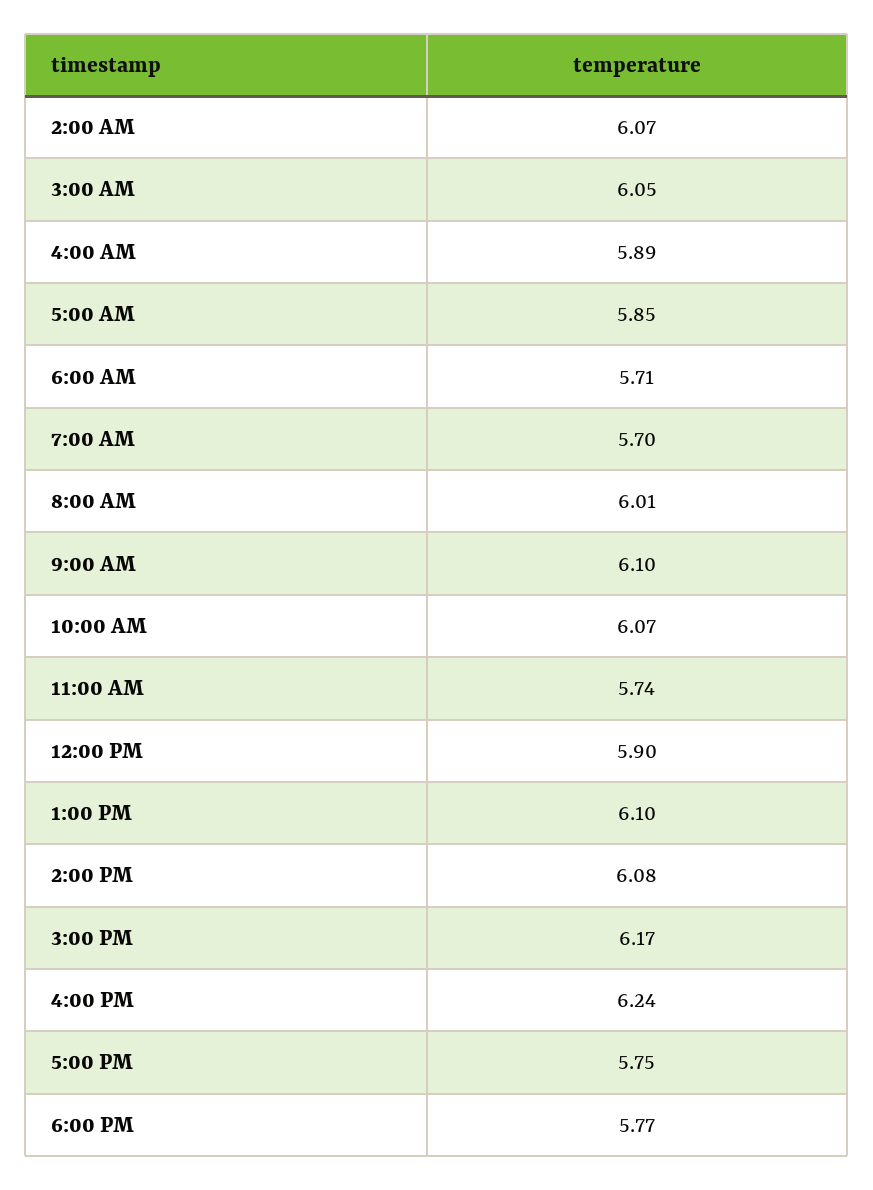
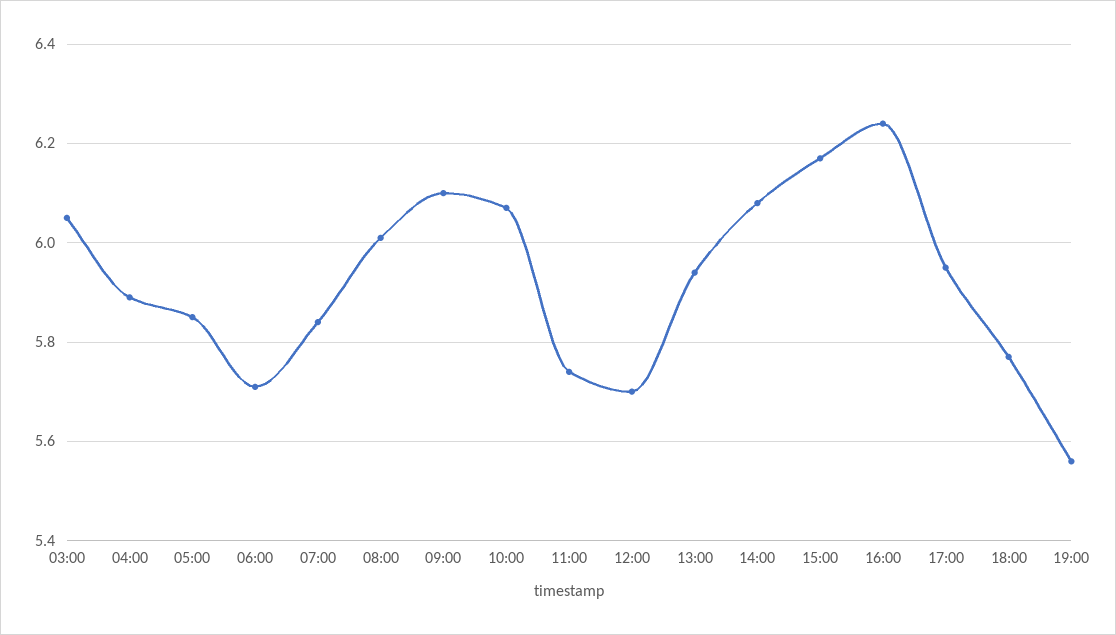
2:00 AM: 6.07 -> none
7:00 AM: 5.7 -> 5.85
12:00 PM: 5.9 -> 5.7
1:00 PM: 6.1 -> 5.95
5:00 PM: 5.75 -> 5.95
19:00: none -> 5.55

